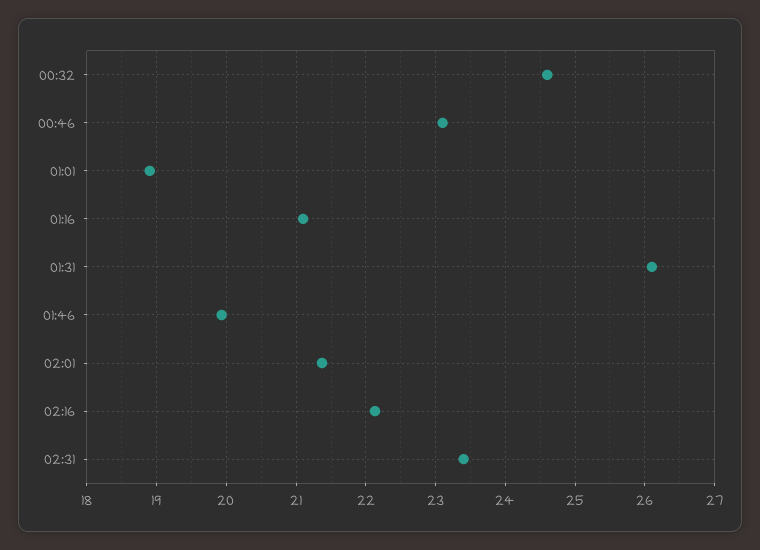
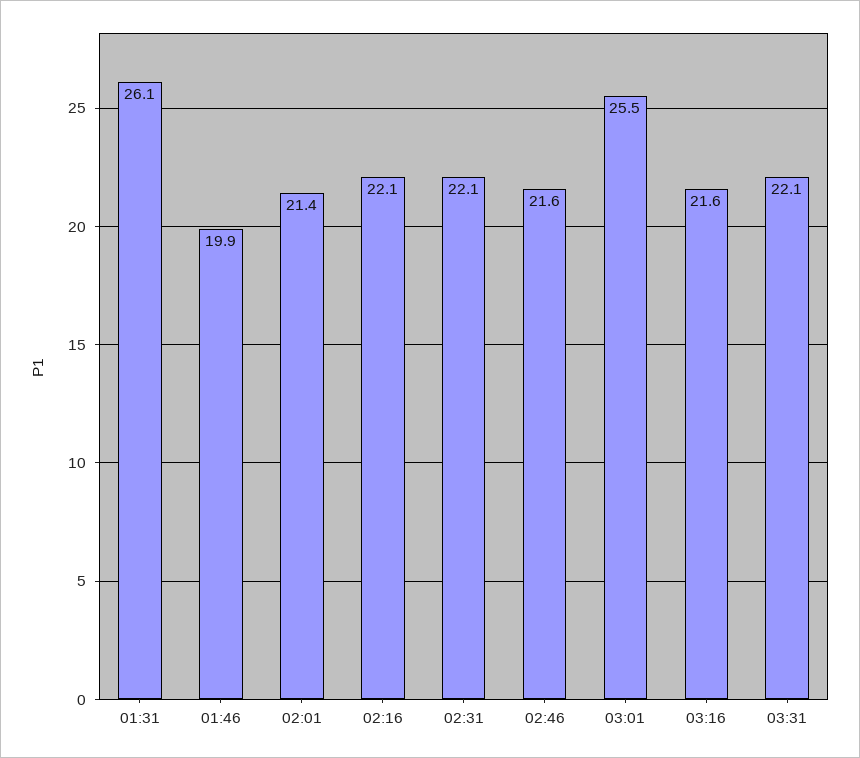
00:32: 24.6 -> none
00:46: 23.1 -> none
01:01: 18.9 -> none
01:16: 21.1 -> none
02:31: 23.4 -> 22.1
02:46: none -> 21.6
03:01: none -> 25.5
03:16: none -> 21.6
03:31: none -> 22.1

